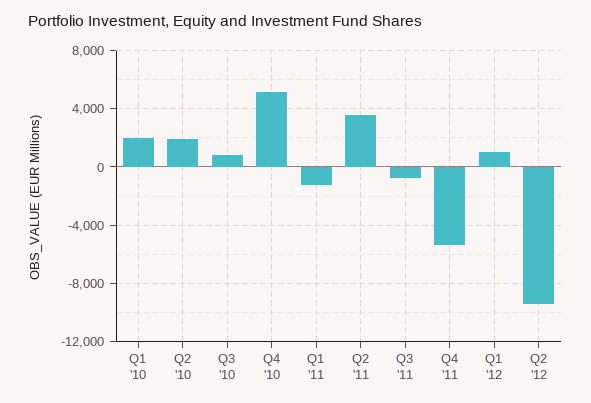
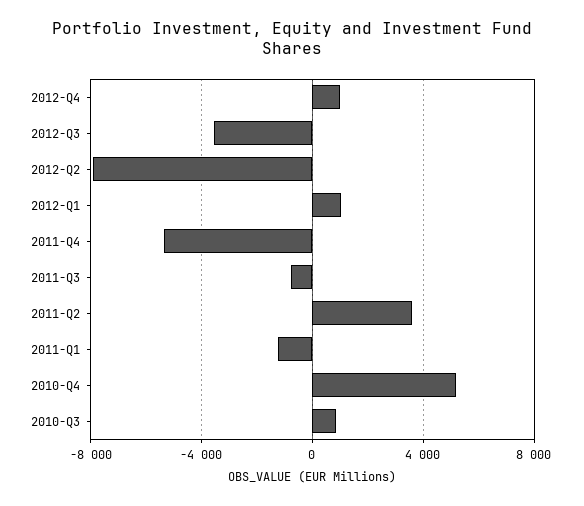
Q1 '10: 2000 -> none
Q2 '10: 2000 -> none
Q2 '12: -9500 -> -8000
2012-Q4: none -> 1000
2012-Q3: none -> -3500

